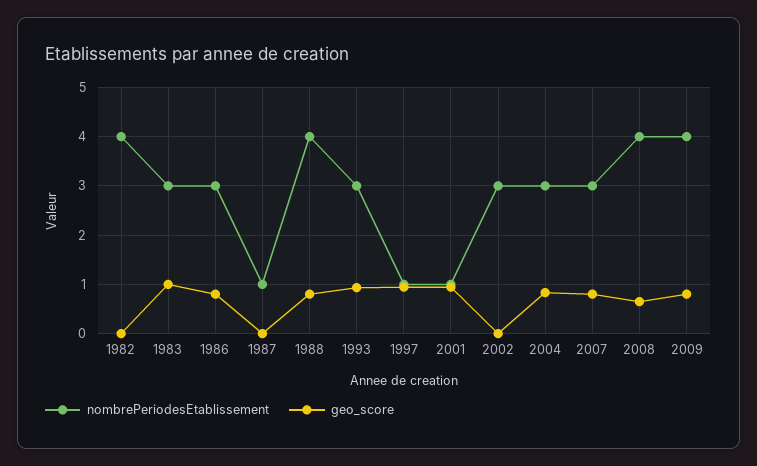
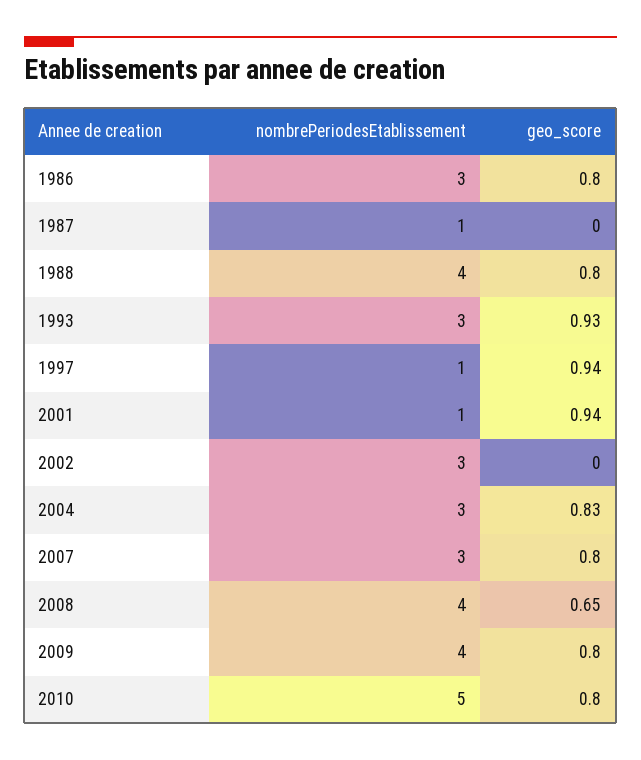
nombrePeriodesEtablissement, 1982: 4 -> none
geo_score, 1982: 0 -> none
nombrePeriodesEtablissement, 1983: 3 -> none
geo_score, 1983: 1 -> none
nombrePeriodesEtablissement, 2010: none -> 5
geo_score, 2010: none -> 0.8

